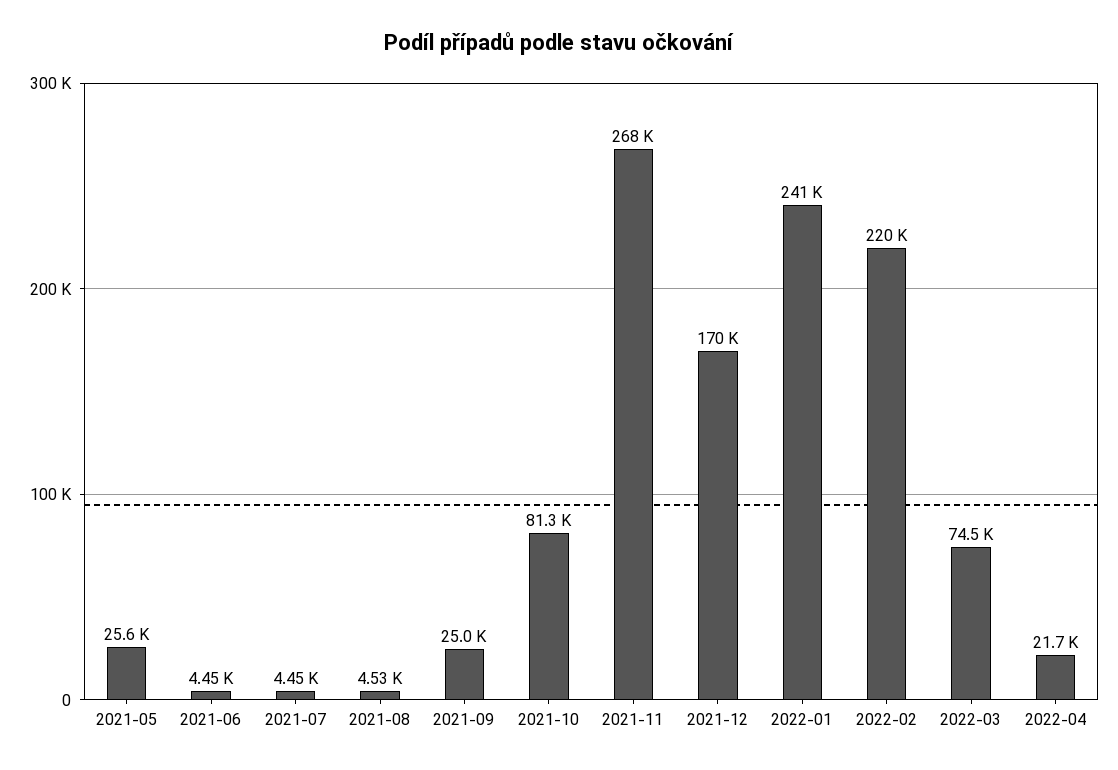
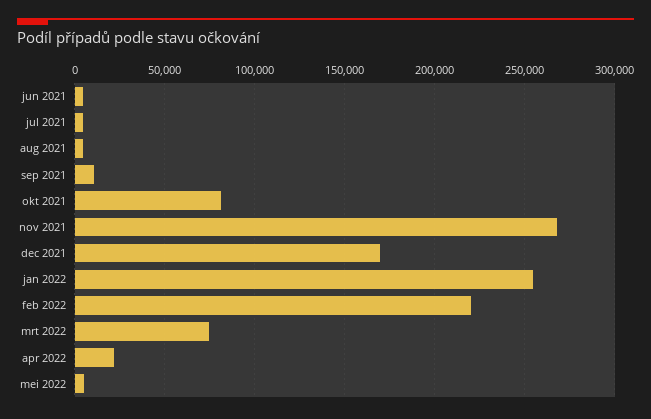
2021-05: 25600 -> none
2021-09: 25000 -> 10000
2022-01: 241000 -> 255000
mei 2022: none -> 5000

